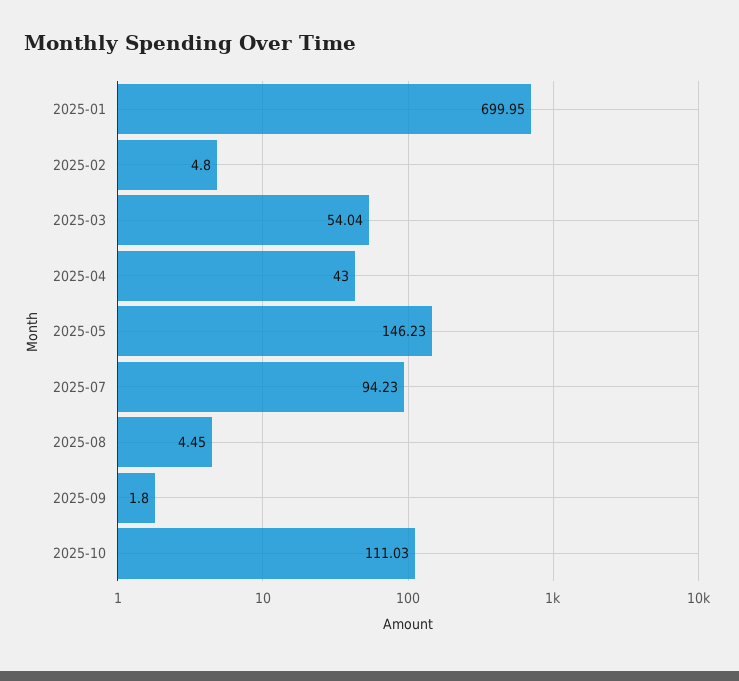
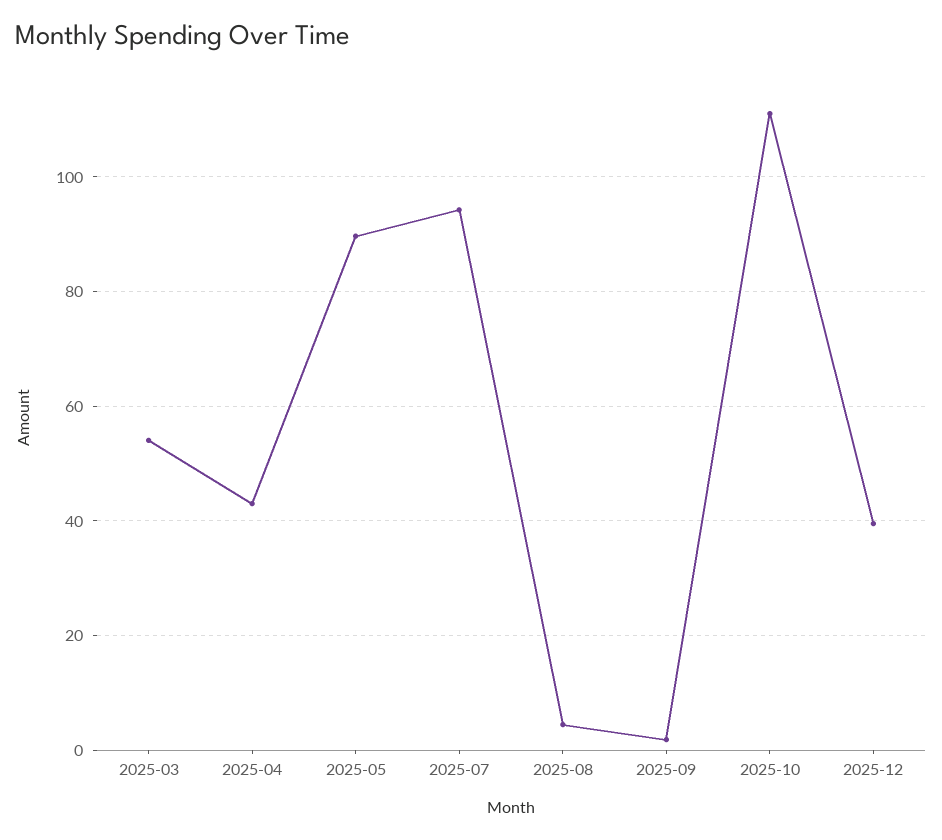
2025-01: 699.95 -> none
2025-02: 4.8 -> none
2025-05: 146.23 -> 90
2025-12: none -> 40

